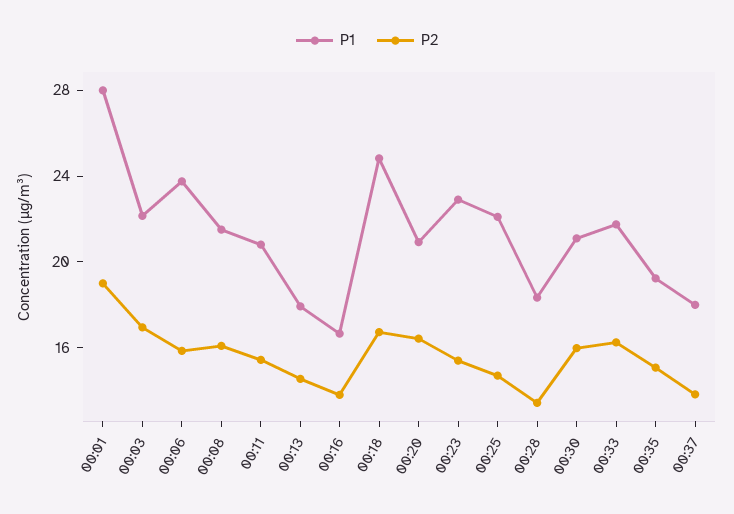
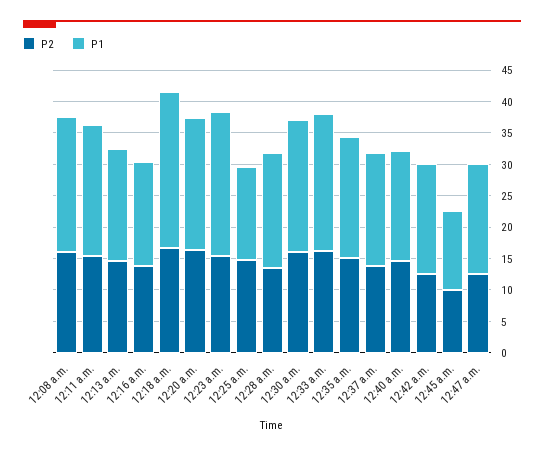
P1, 00:01: 28 -> none
P2, 00:01: 19 -> none
P1, 00:03: 22 -> none
P2, 00:03: 17 -> none
P1, 00:06: 24 -> none
P2, 00:06: 16 -> none
P1, 00:25: 22 -> 15
P2, 12:40 a.m.: none -> 15
P1, 12:40 a.m.: none -> 17.5
P2, 12:42 a.m.: none -> 12.5
P1, 12:42 a.m.: none -> 17.5
P2, 12:45 a.m.: none -> 10
P1, 12:45 a.m.: none -> 12.5
P2, 12:47 a.m.: none -> 12.5
P1, 12:47 a.m.: none -> 17.5

